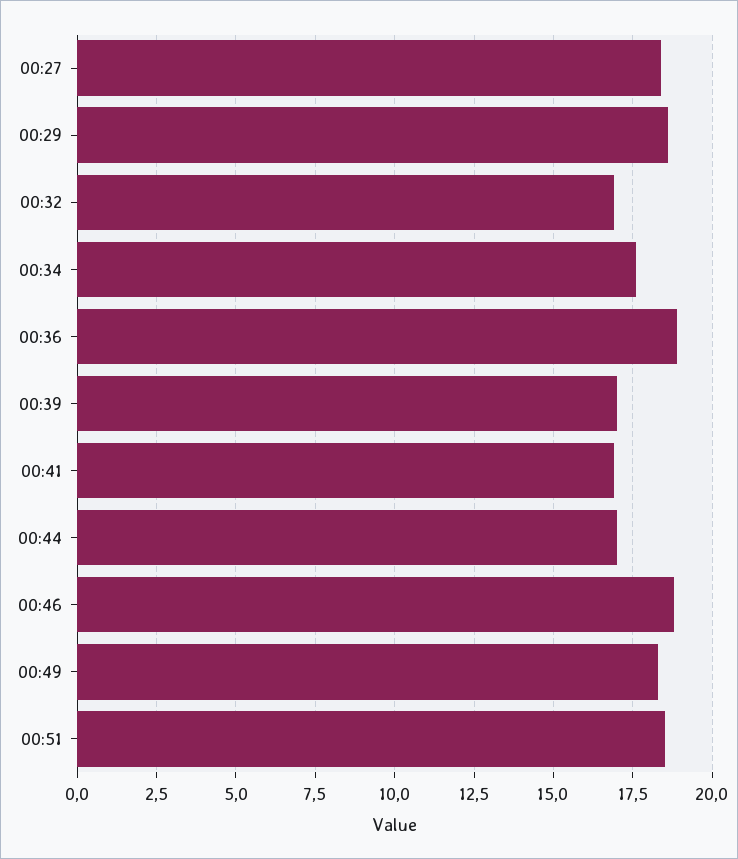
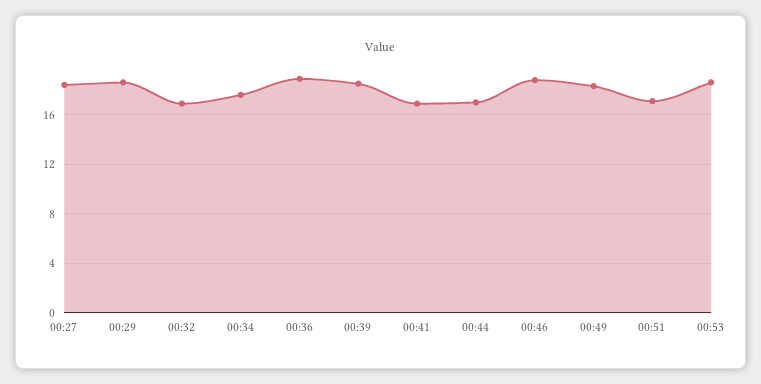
00:39: 17 -> 18.5
00:51: 18.5 -> 17
00:53: none -> 18.5

